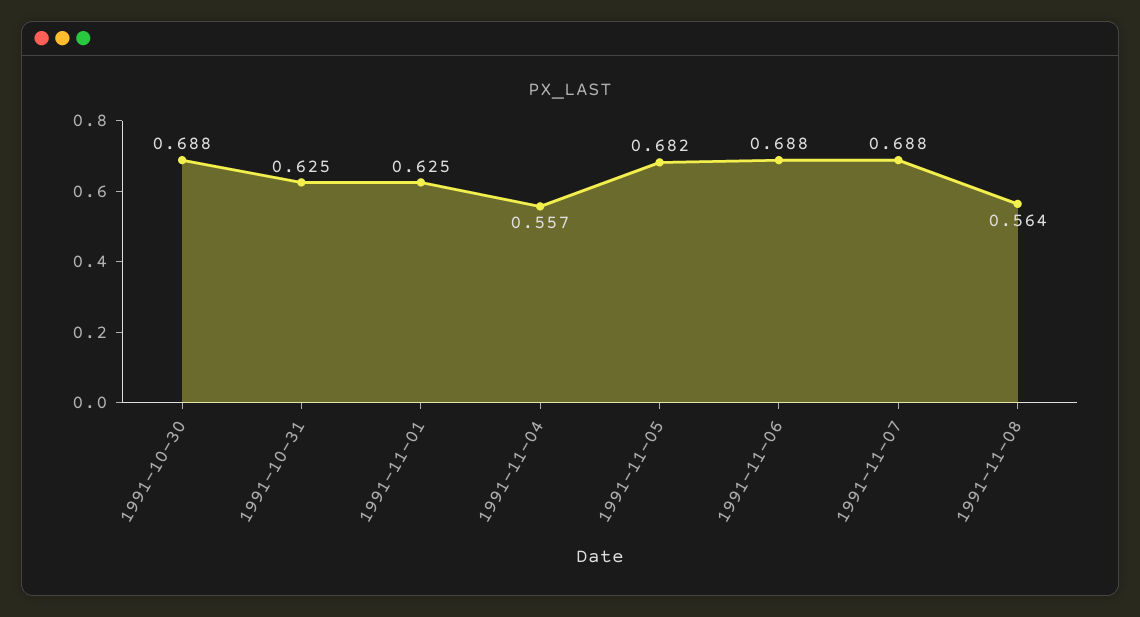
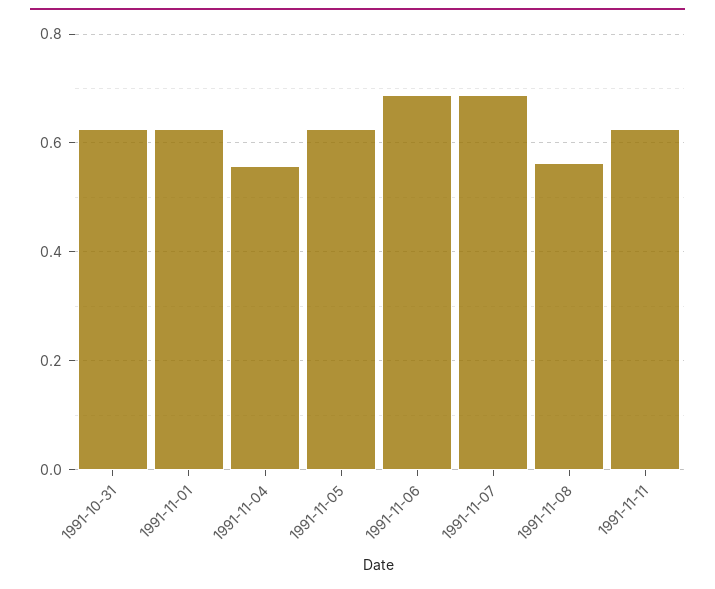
1991-10-30: 0.688 -> none
1991-11-05: 0.682 -> 0.62
1991-11-11: none -> 0.62

